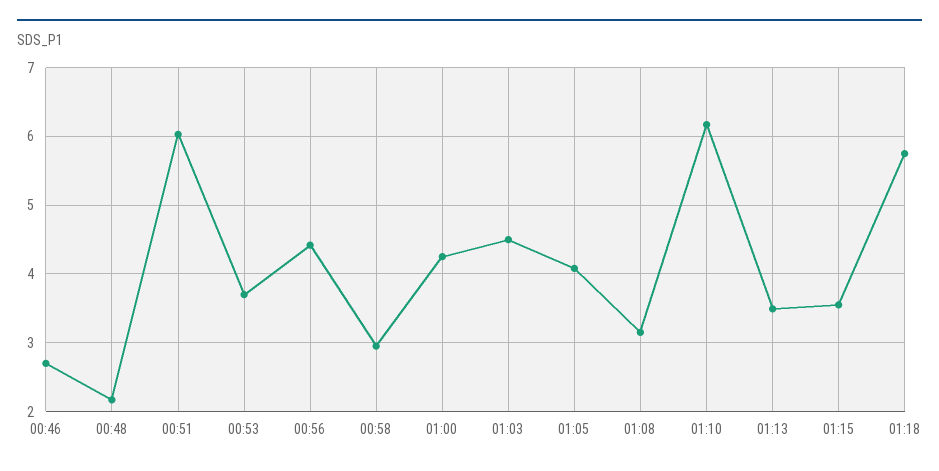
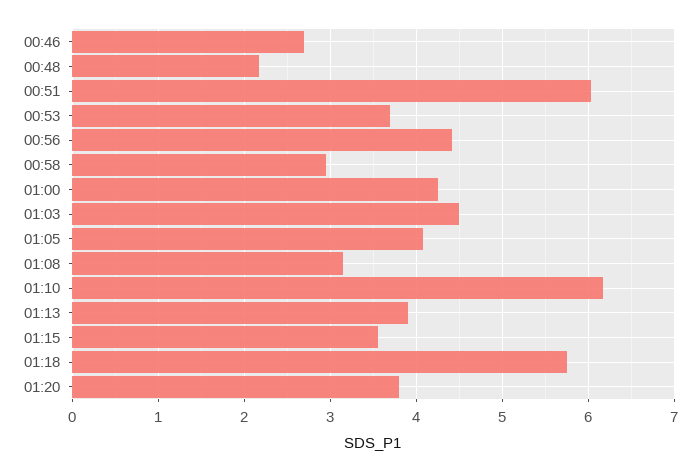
01:13: 3.5 -> 3.9
01:20: none -> 3.8

